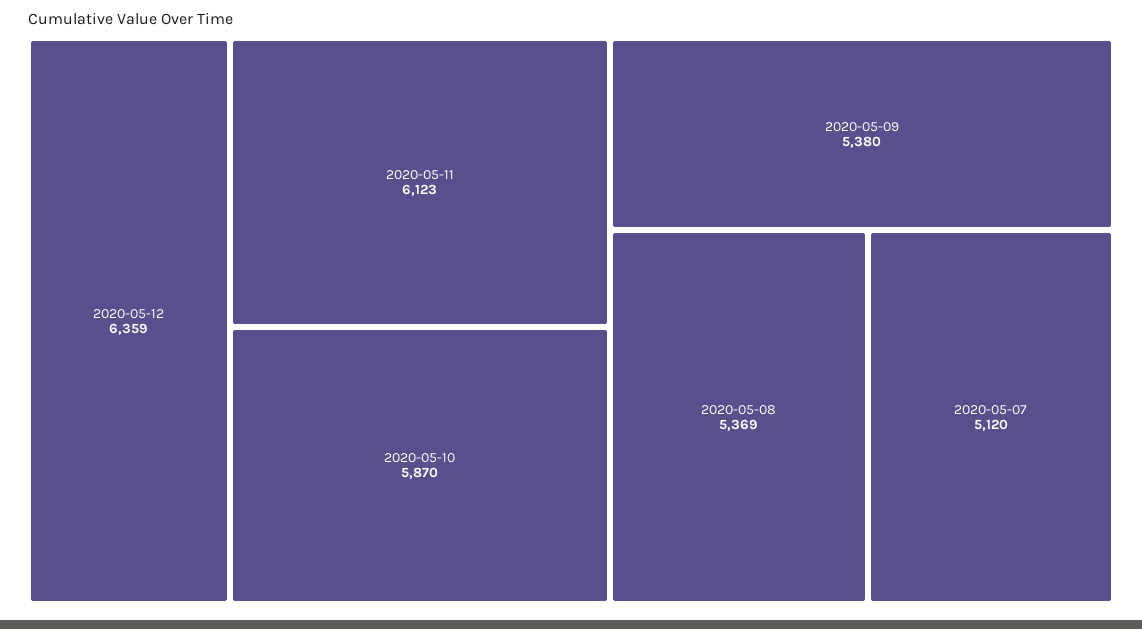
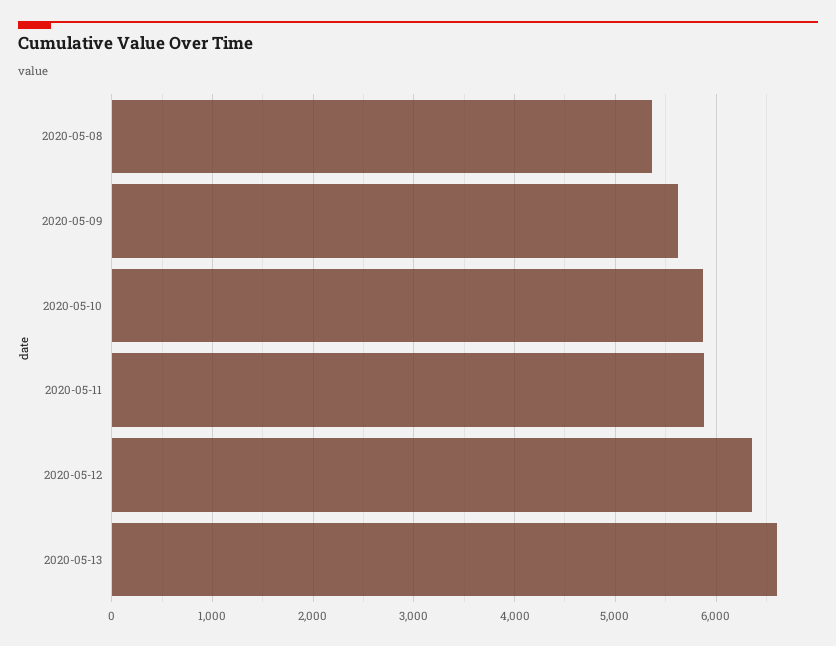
2020-05-11: 6123 -> 5900
2020-05-09: 5380 -> 5600
2020-05-07: 5120 -> none
2020-05-13: none -> 6600

